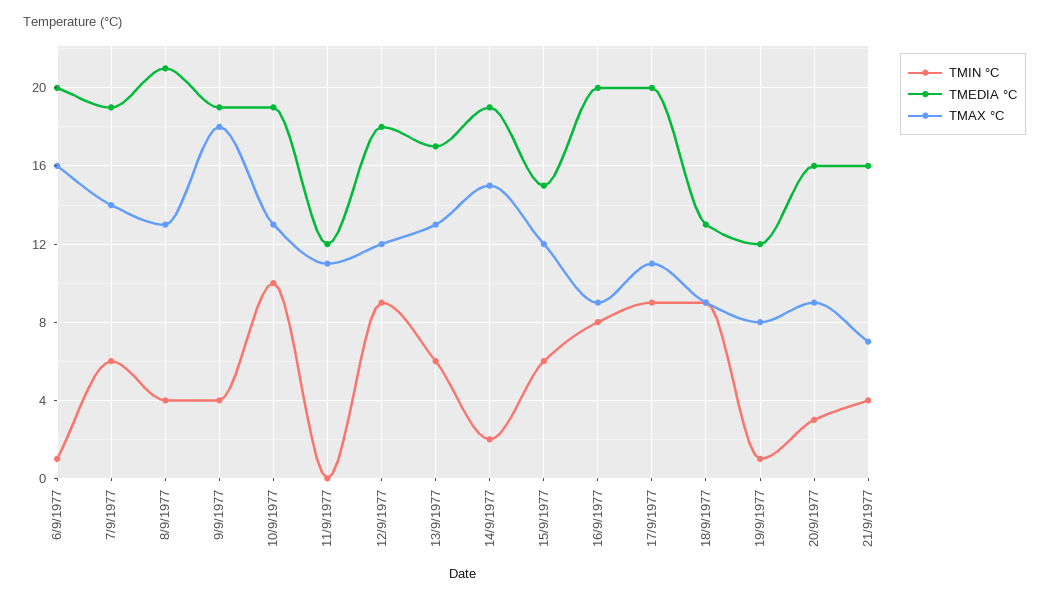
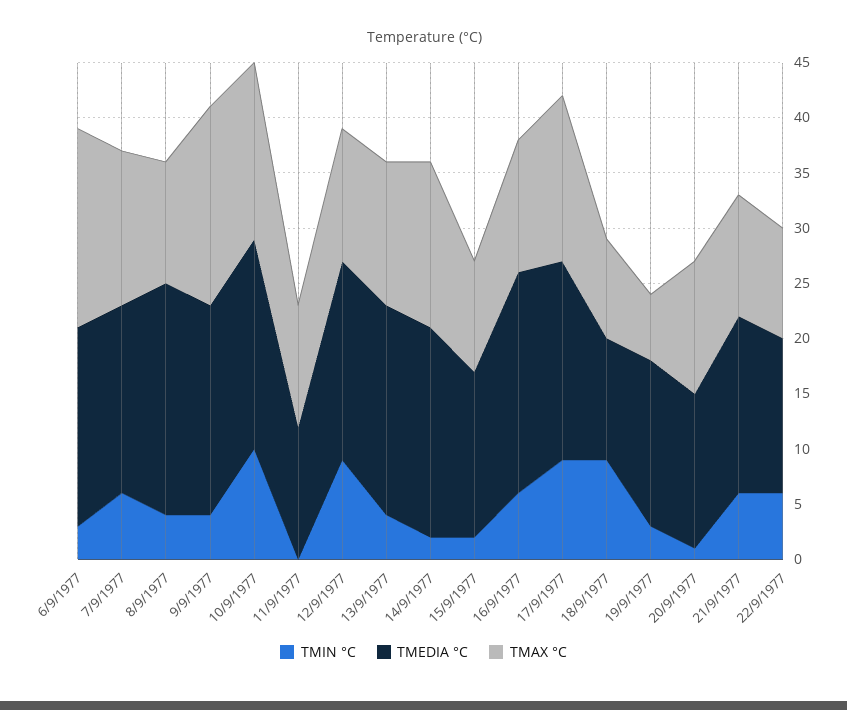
TMIN °C, 6/9/1977: 1 -> 3
TMEDIA °C, 6/9/1977: 20 -> 18
TMAX °C, 6/9/1977: 16 -> 18
TMEDIA °C, 7/9/1977: 19 -> 17
TMAX °C, 8/9/1977: 13 -> 11
TMAX °C, 10/9/1977: 13 -> 16
TMIN °C, 13/9/1977: 6 -> 4
TMEDIA °C, 13/9/1977: 17 -> 19
TMIN °C, 15/9/1977: 6 -> 2
TMAX °C, 15/9/1977: 12 -> 10
TMIN °C, 16/9/1977: 8 -> 6
TMAX °C, 16/9/1977: 9 -> 12
TMEDIA °C, 17/9/1977: 20 -> 18
TMAX °C, 17/9/1977: 11 -> 15
TMEDIA °C, 18/9/1977: 13 -> 11
TMIN °C, 19/9/1977: 1 -> 3
TMEDIA °C, 19/9/1977: 12 -> 15
TMAX °C, 19/9/1977: 8 -> 6
TMIN °C, 20/9/1977: 3 -> 1
TMEDIA °C, 20/9/1977: 16 -> 14
TMAX °C, 20/9/1977: 9 -> 12
TMIN °C, 21/9/1977: 4 -> 6
TMAX °C, 21/9/1977: 7 -> 11
TMIN °C, 22/9/1977: none -> 6
TMEDIA °C, 22/9/1977: none -> 14
TMAX °C, 22/9/1977: none -> 10

